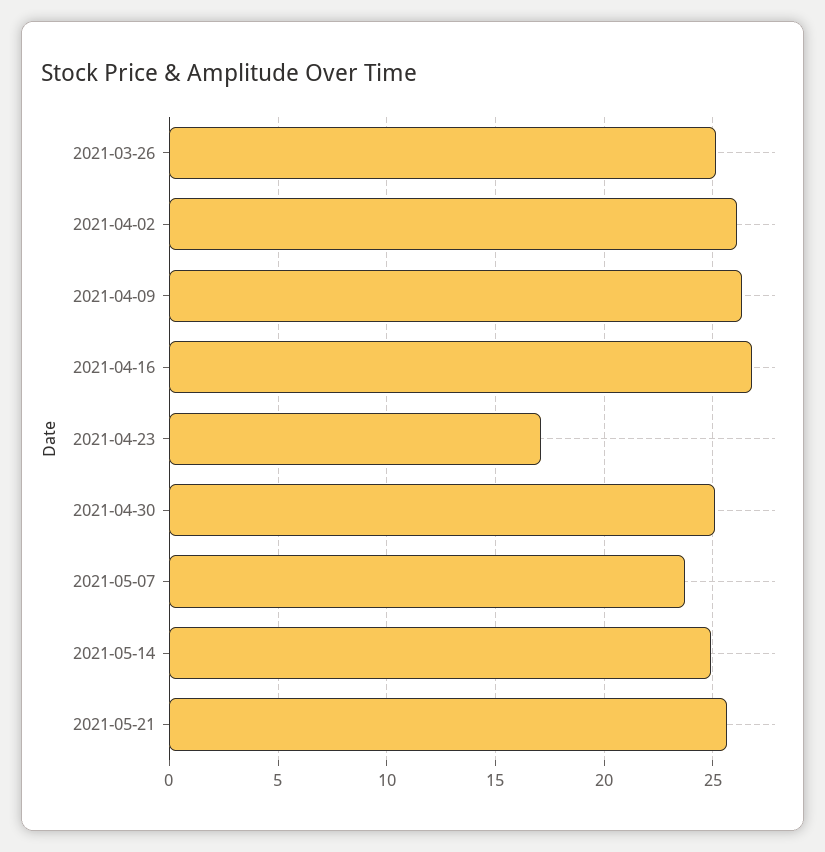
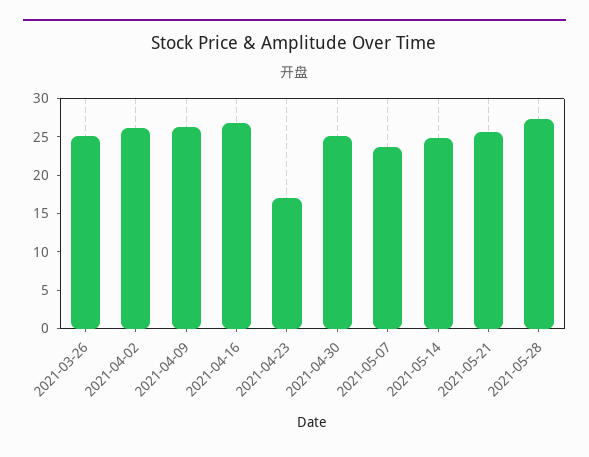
2021-05-28: none -> 27.5

